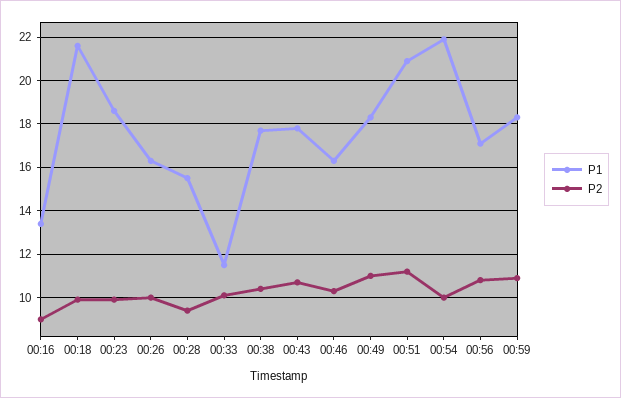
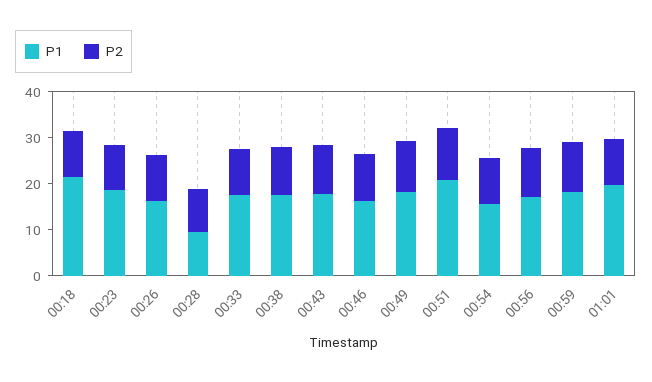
P1, 00:16: 13.5 -> none
P2, 00:16: 9 -> none
P1, 00:28: 15.5 -> 10
P1, 00:33: 11.5 -> 18
P1, 00:54: 22 -> 16
P1, 01:01: none -> 20
P2, 01:01: none -> 10

